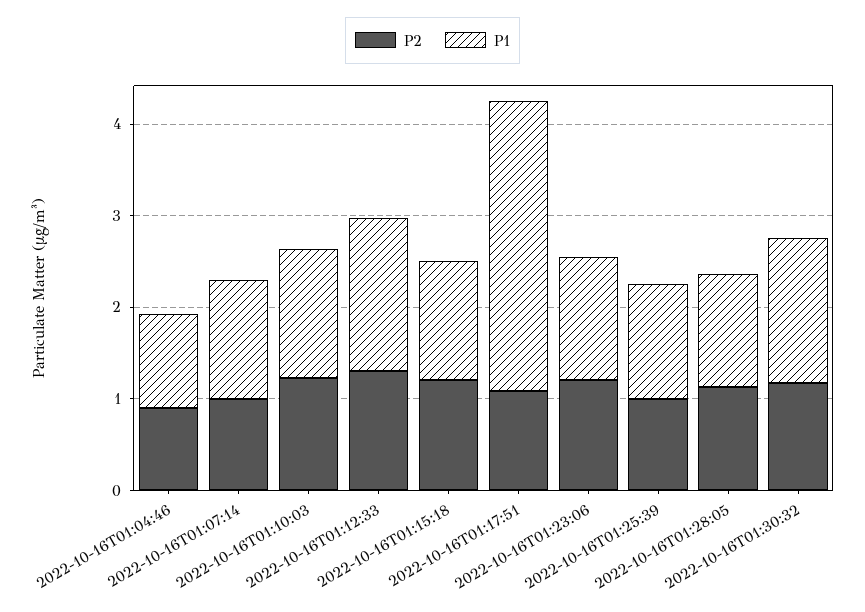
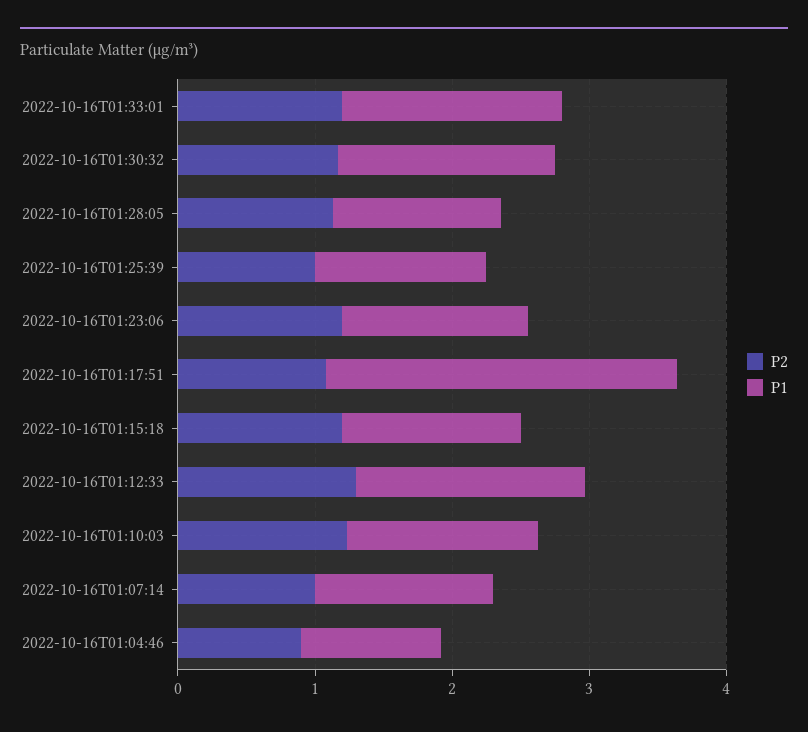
P1, 2022-10-16T01:17:51: 3.2 -> 2.6
P2, 2022-10-16T01:33:01: none -> 1.2
P1, 2022-10-16T01:33:01: none -> 1.6

